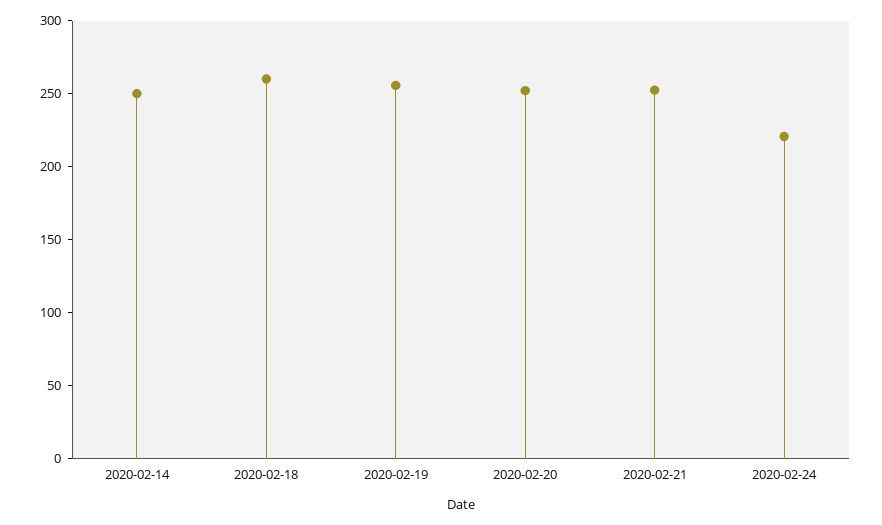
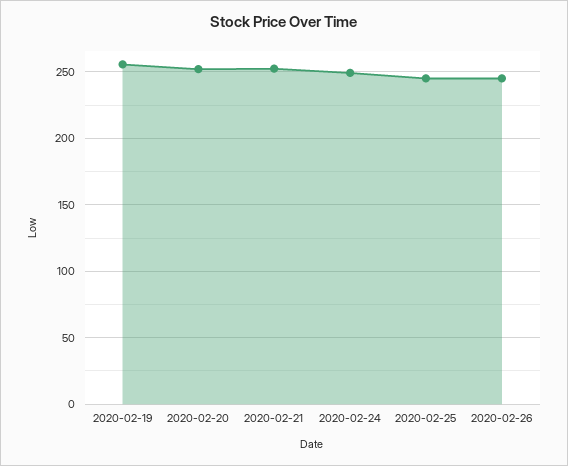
2020-02-14: 250 -> none
2020-02-18: 260 -> none
2020-02-24: 220 -> 250
2020-02-25: none -> 245
2020-02-26: none -> 245

